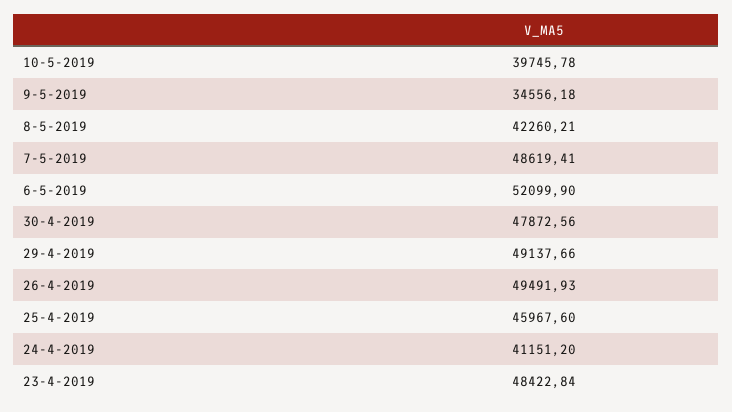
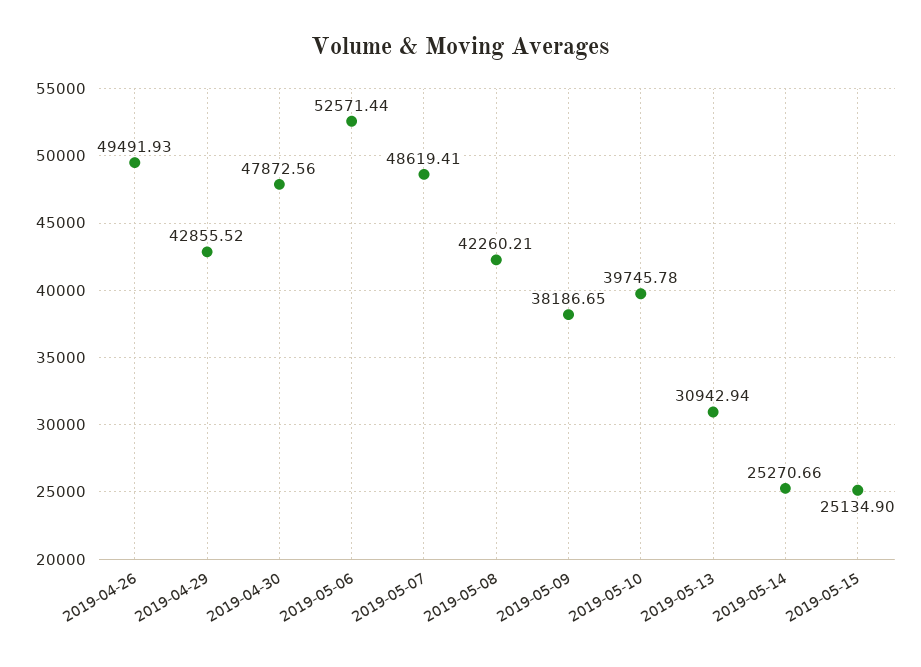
9-5-2019: 34556.18 -> 38186.65
6-5-2019: 52099.9 -> 52571.44
29-4-2019: 49137.66 -> 42855.52
25-4-2019: 45967.6 -> none
24-4-2019: 41151.2 -> none
23-4-2019: 48422.84 -> none
2019-05-13: none -> 30942.94
2019-05-14: none -> 25270.66
2019-05-15: none -> 25134.9

